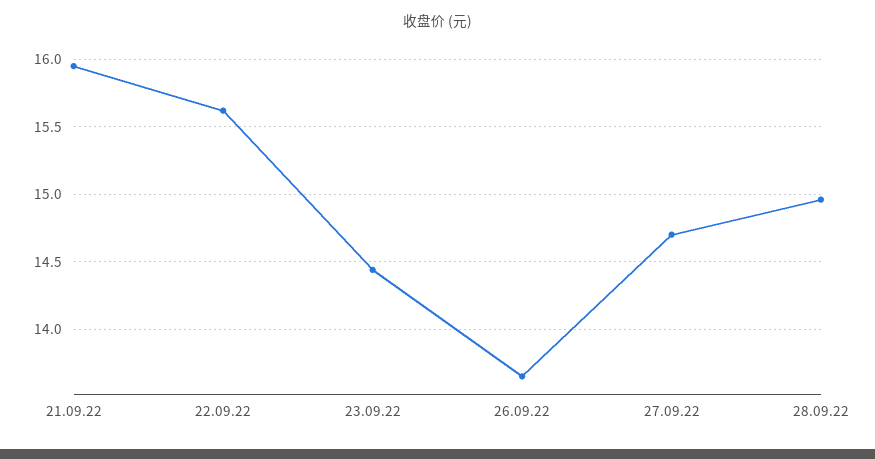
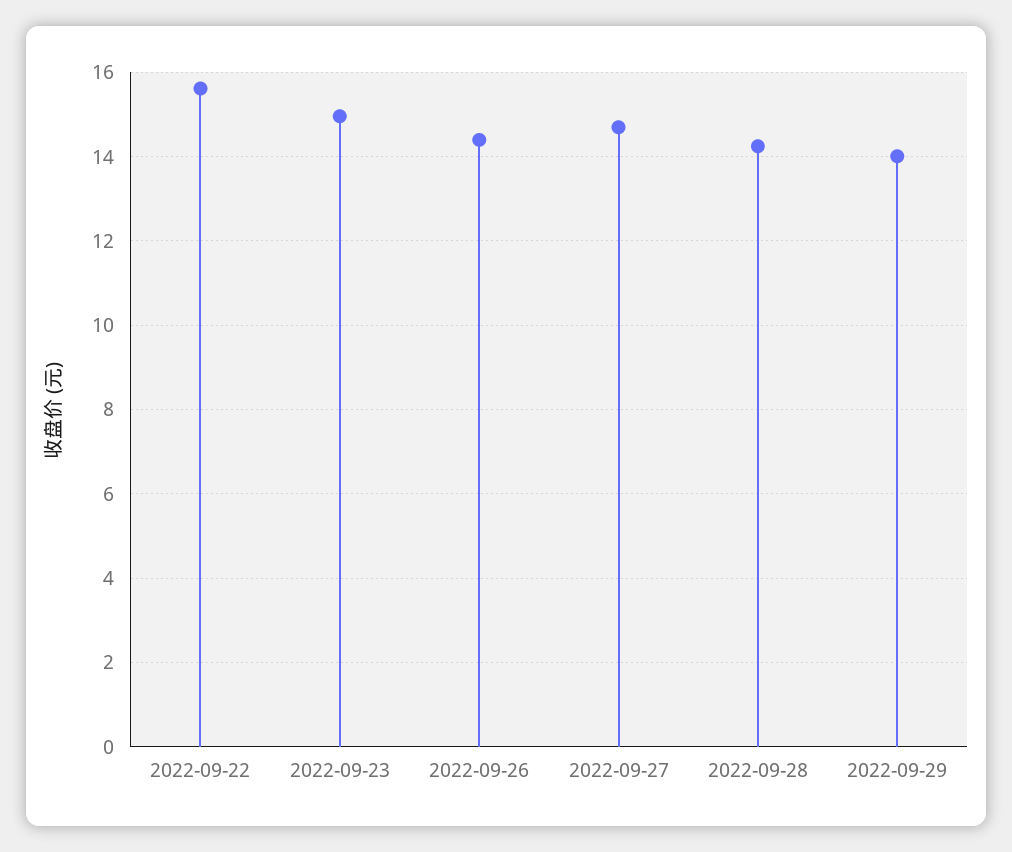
21.09.22: 15.95 -> none
23.09.22: 14.45 -> 15
26.09.22: 13.65 -> 14.4
28.09.22: 14.95 -> 14.2
2022-09-29: none -> 14

